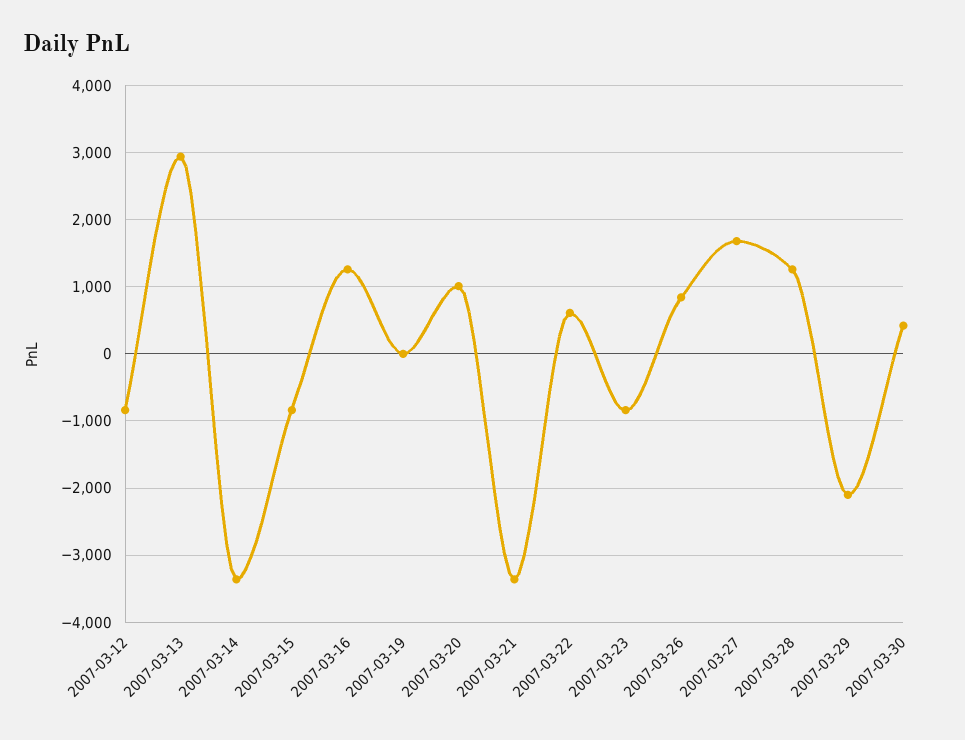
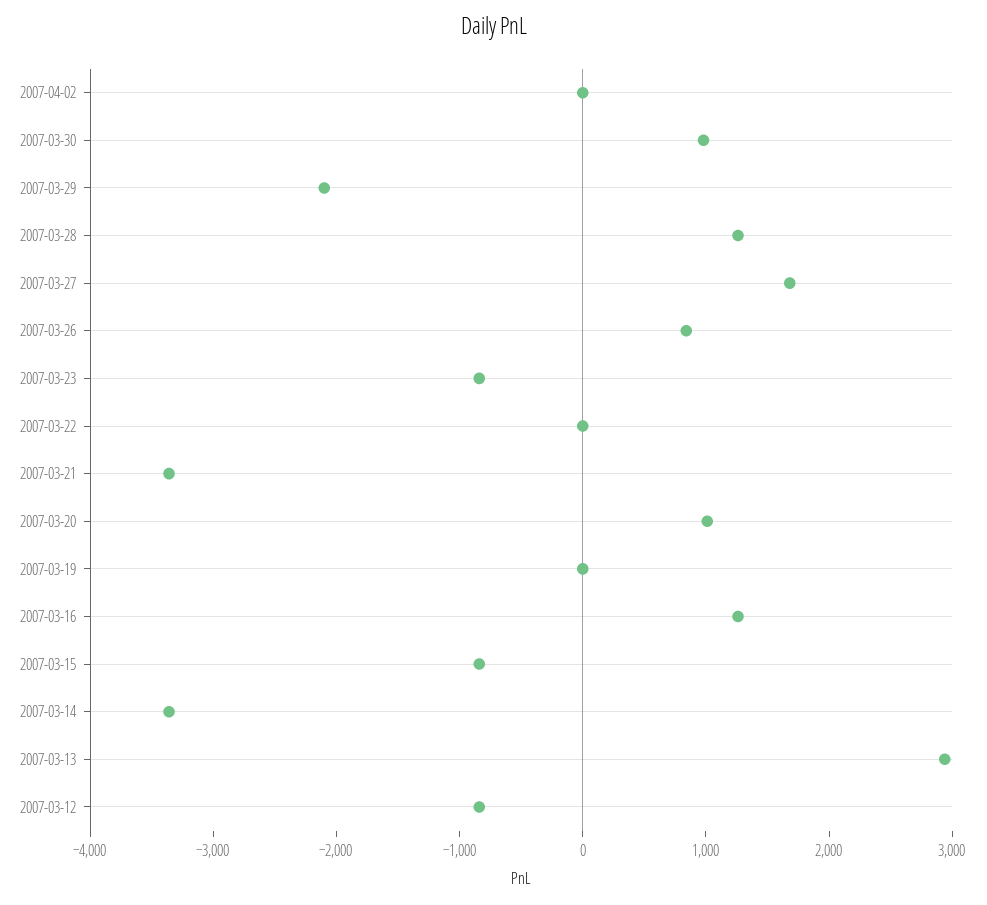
2007-03-22: 600 -> 0
2007-03-30: 400 -> 1000
2007-04-02: none -> 0

